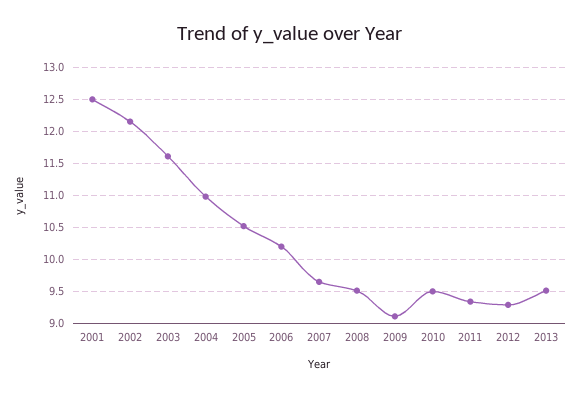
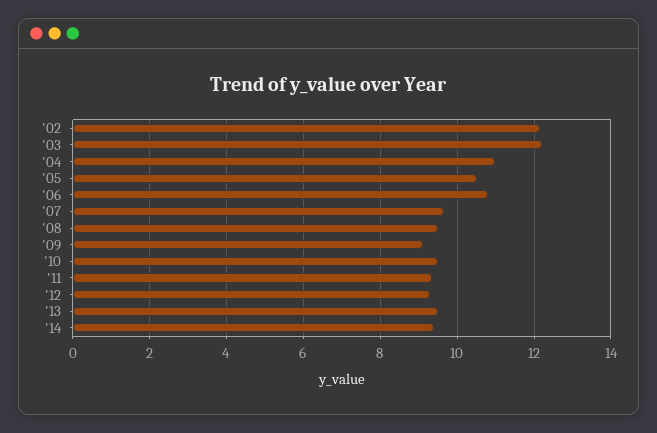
2001: 12.5 -> none
2003: 11.6 -> 12.2
2006: 10.2 -> 10.8
'14: none -> 9.4

